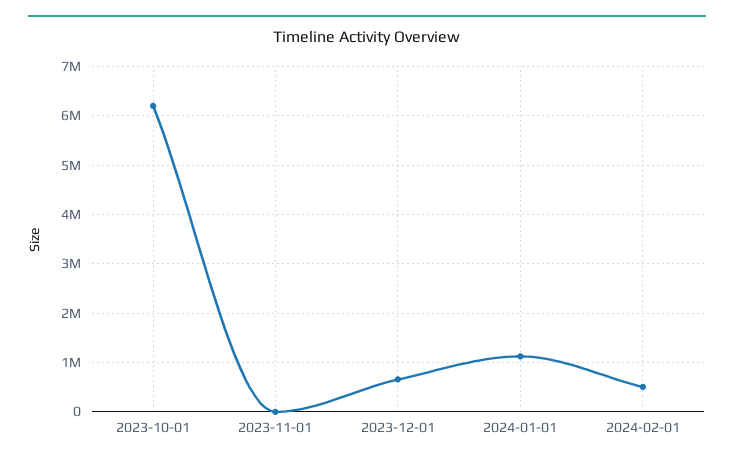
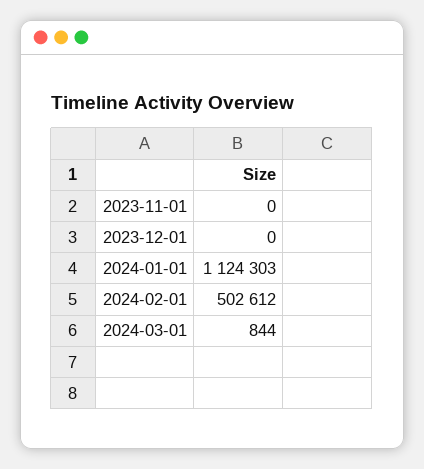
2023-10-01: 6200000 -> none
2023-12-01: 600000 -> 0
2024-03-01: none -> 844

